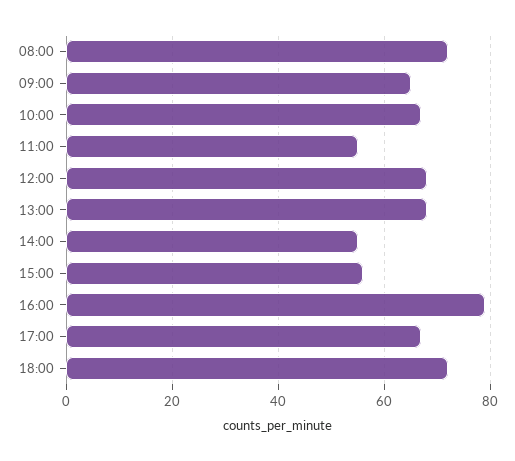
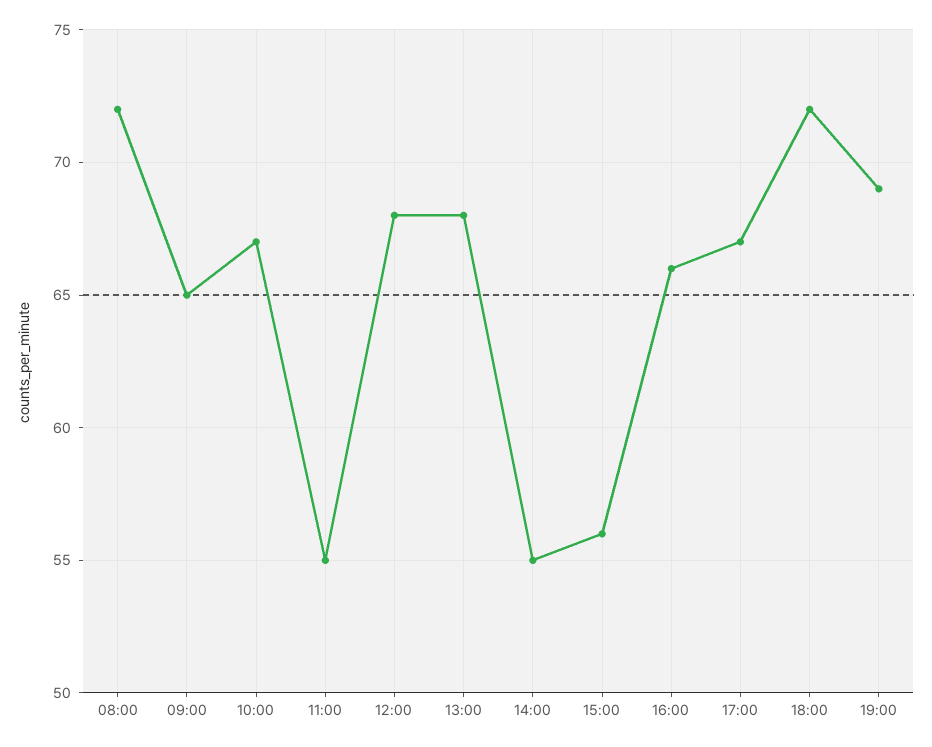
16:00: 80 -> 66
19:00: none -> 69

